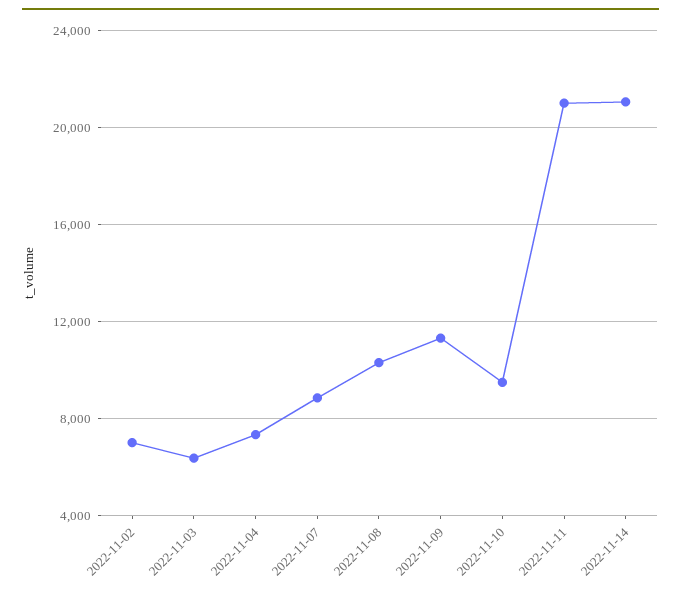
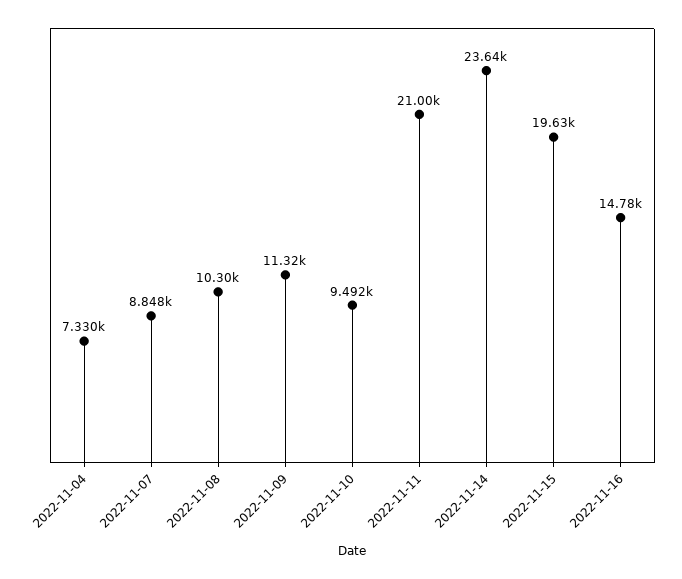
2022-11-02: 7000 -> none
2022-11-03: 6500 -> none
2022-11-14: 21000 -> 23640
2022-11-15: none -> 19630
2022-11-16: none -> 14780

